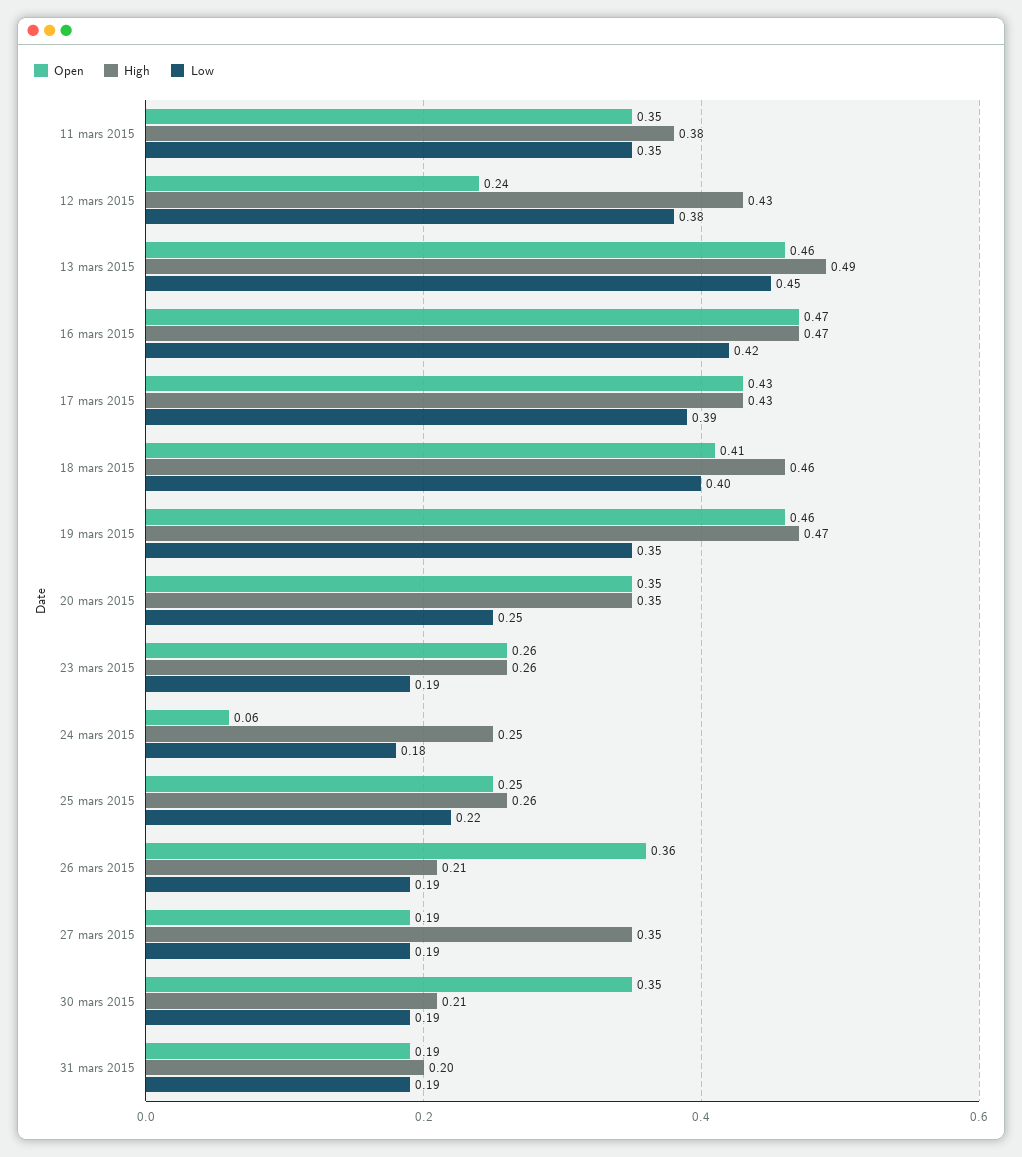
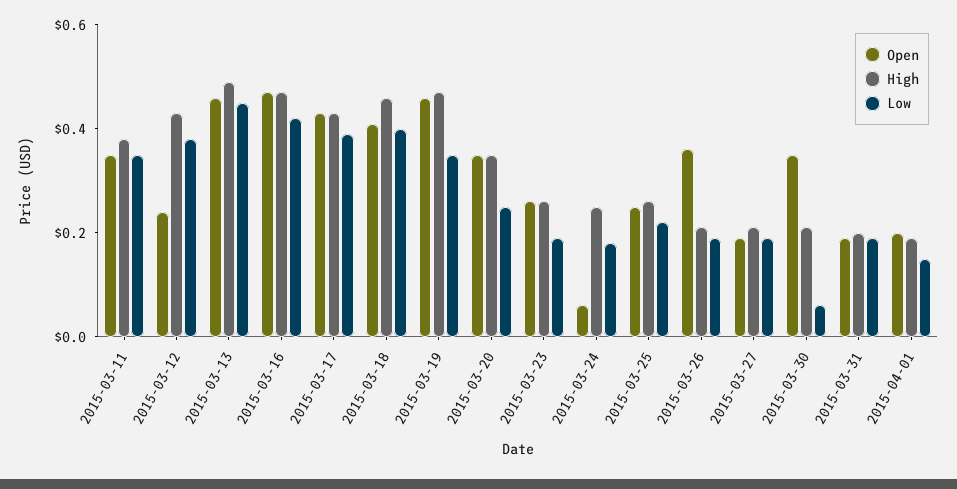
High, 27 mars 2015: 0.35 -> 0.2
Low, 30 mars 2015: 0.19 -> 0.05
Open, 2015-04-01: none -> 0.2
High, 2015-04-01: none -> 0.2
Low, 2015-04-01: none -> 0.15

